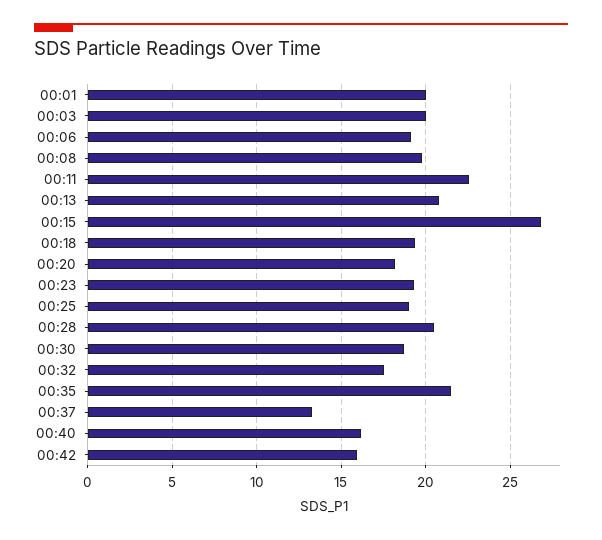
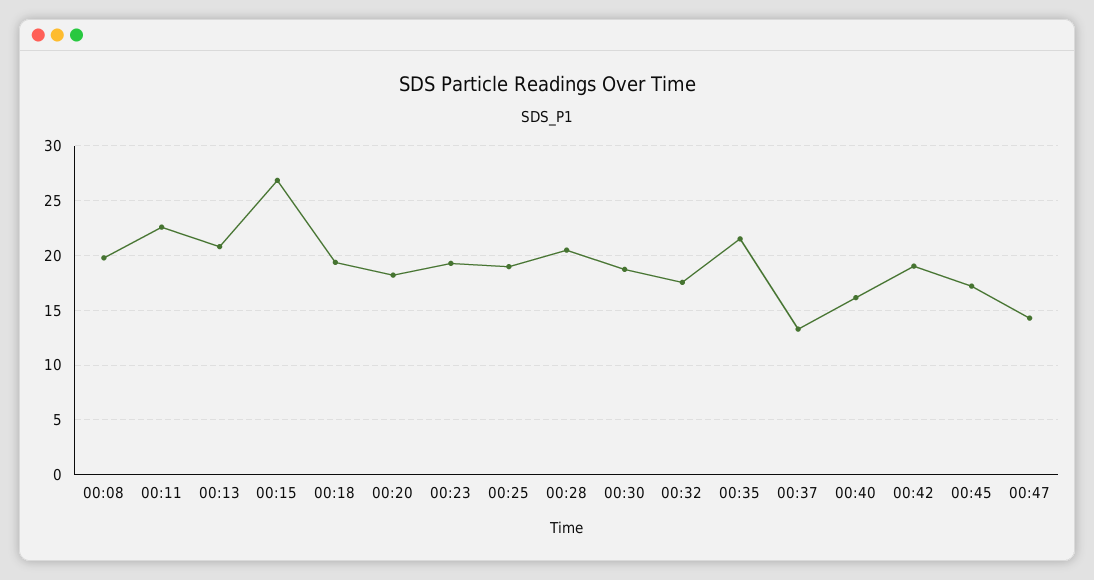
00:01: 20 -> none
00:03: 20 -> none
00:06: 19 -> none
00:42: 16 -> 19
00:45: none -> 17
00:47: none -> 14

